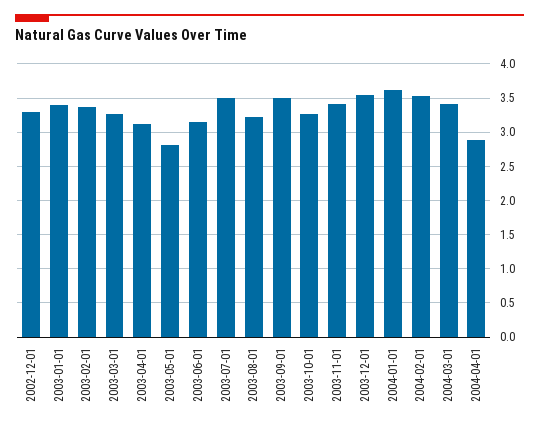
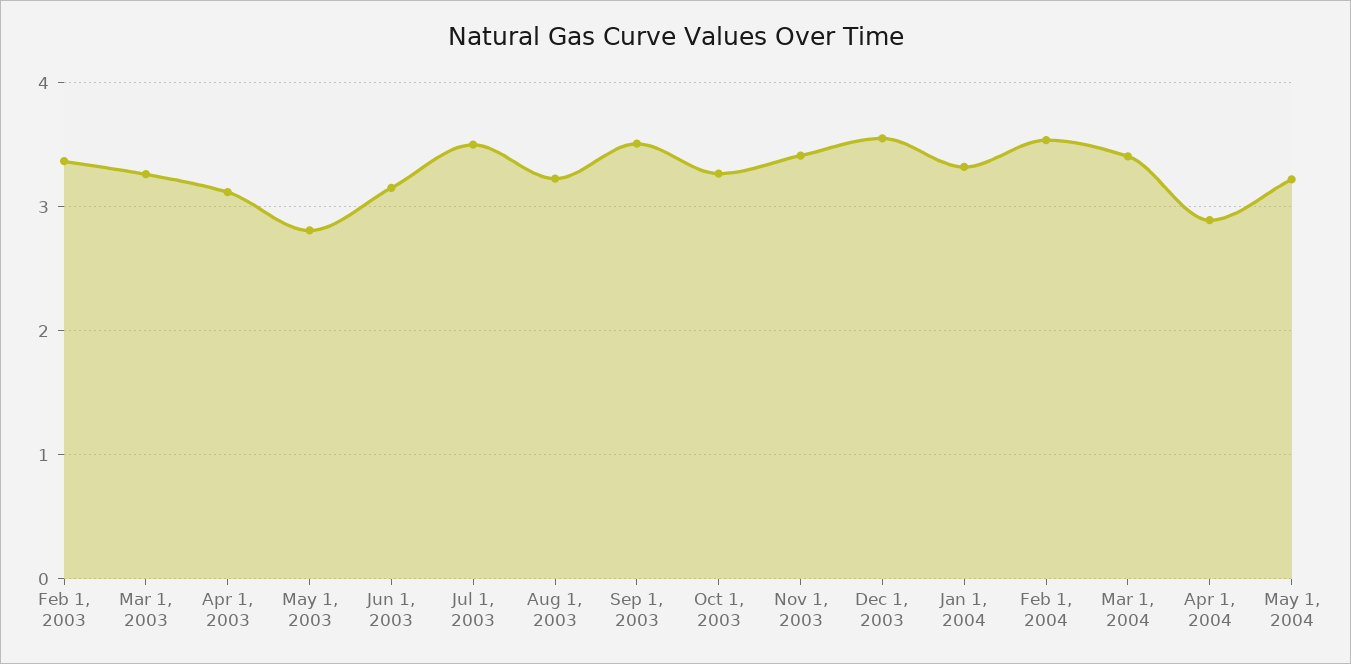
2002-12-01: 3.3 -> none
2003-01-01: 3.4 -> none
2004-01-01: 3.6 -> 3.3
May 1, 2004: none -> 3.2

